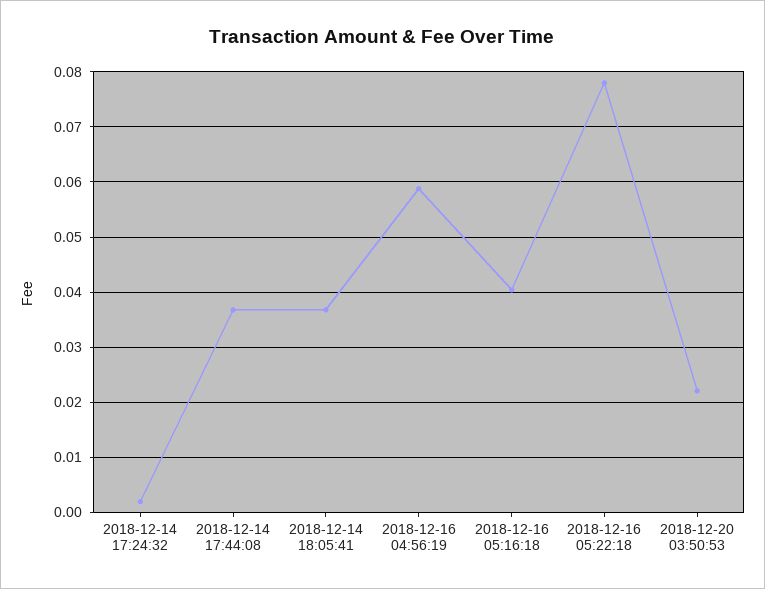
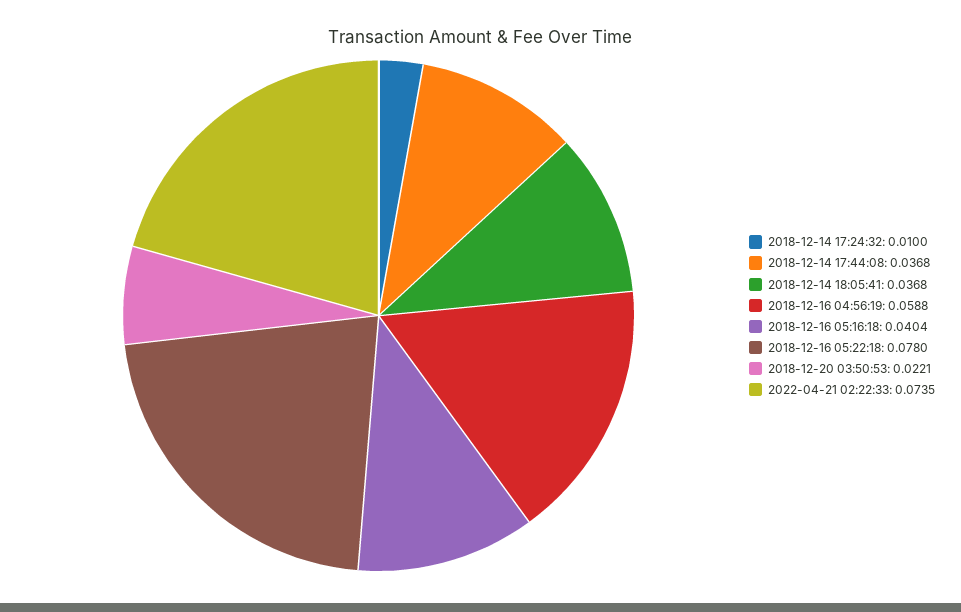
2018-12-14 17:24:32: 0.002 -> 0.01
2022-04-21 02:22:33: none -> 0.0735

